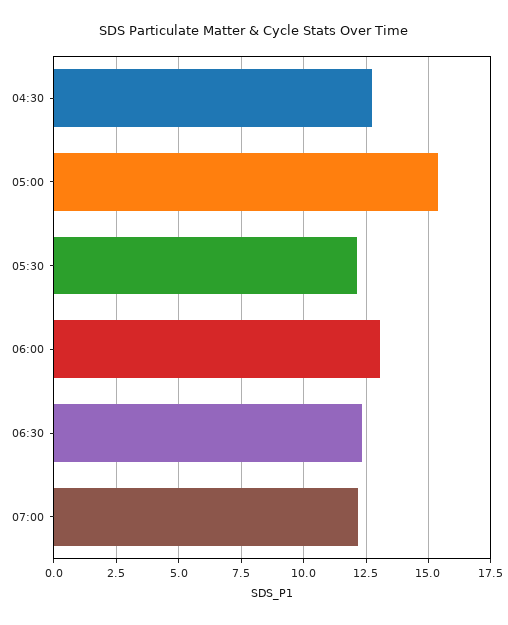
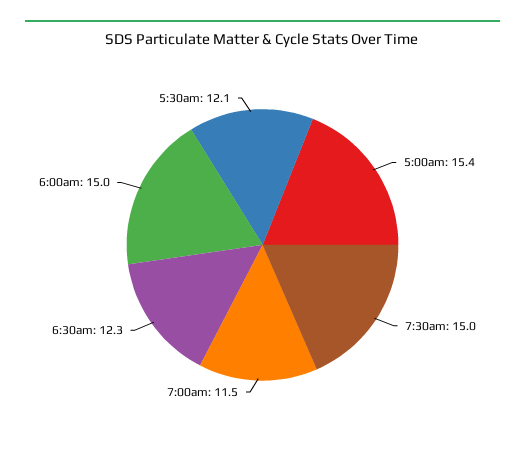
04:30: 12.75 -> none
06:00: 13 -> 15
07:00: 12.25 -> 11.5
7:30am: none -> 15

